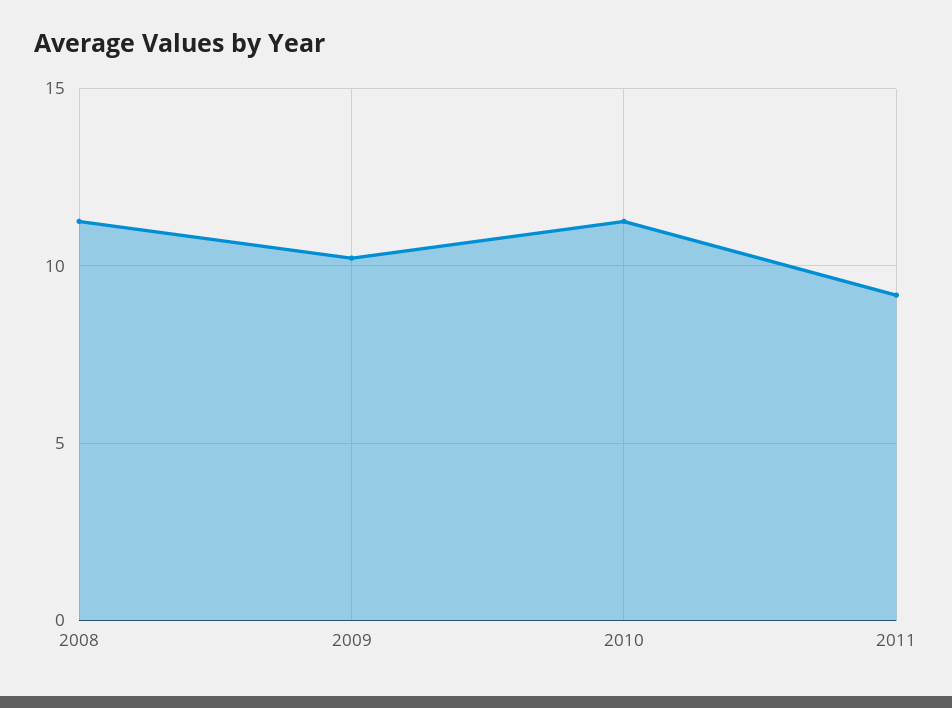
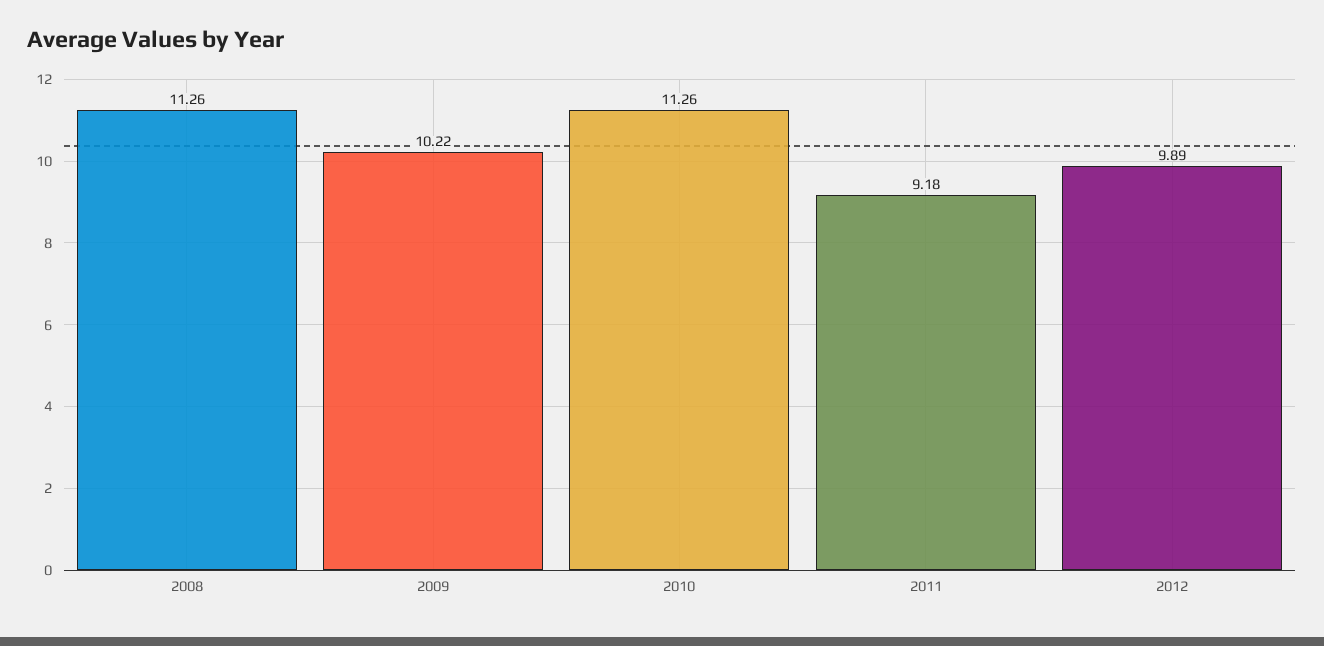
2012: none -> 9.89

